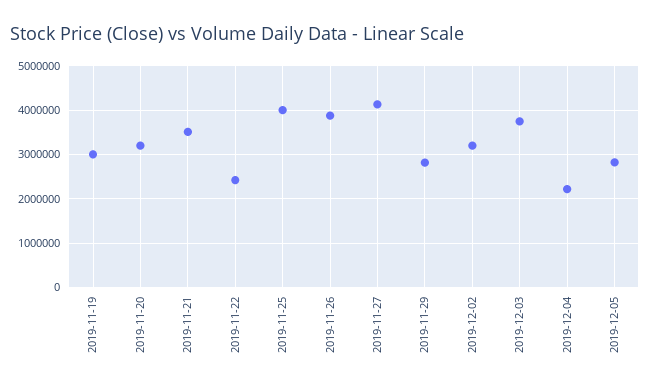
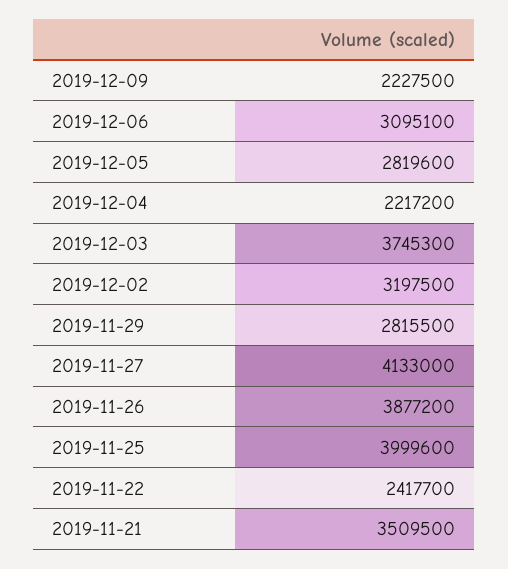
2019-11-19: 3000000 -> none
2019-11-20: 3200000 -> none
2019-12-09: none -> 2227500
2019-12-06: none -> 3095100

